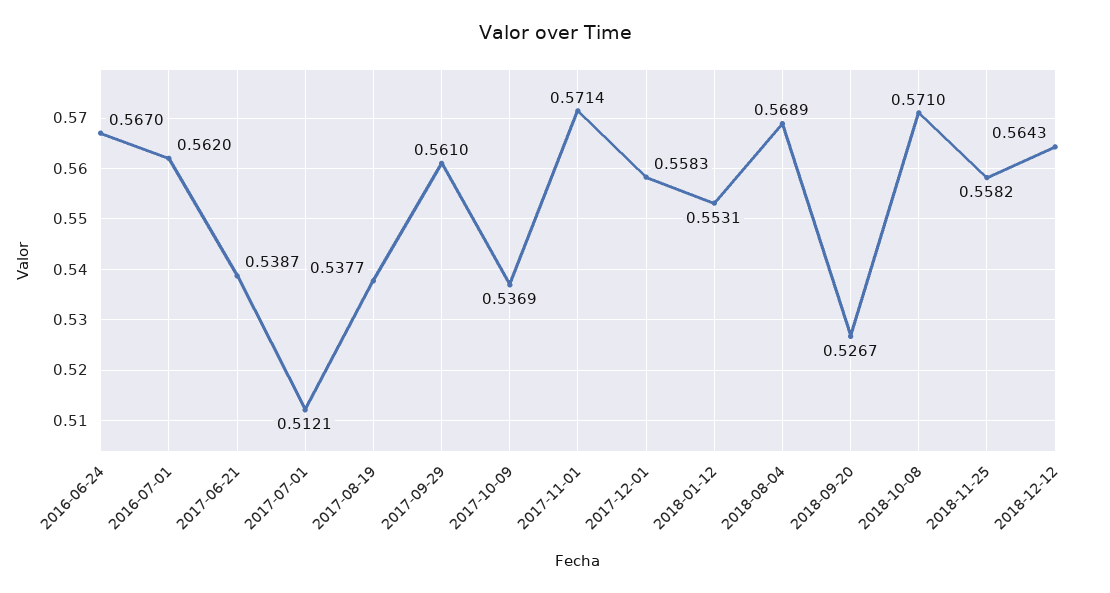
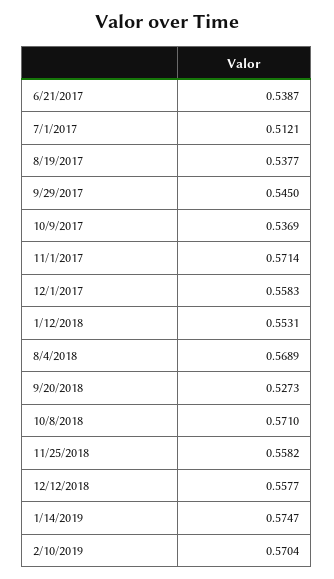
2016-06-24: 0.567 -> none
2016-07-01: 0.562 -> none
2017-09-29: 0.561 -> 0.545
2018-09-20: 0.5267 -> 0.5273
2018-12-12: 0.5643 -> 0.5577
1/14/2019: none -> 0.5747
2/10/2019: none -> 0.5704

